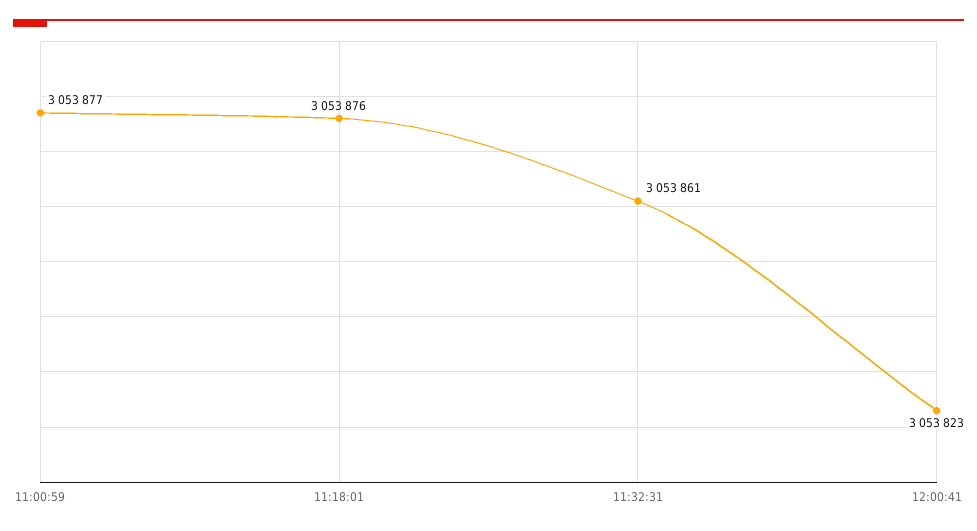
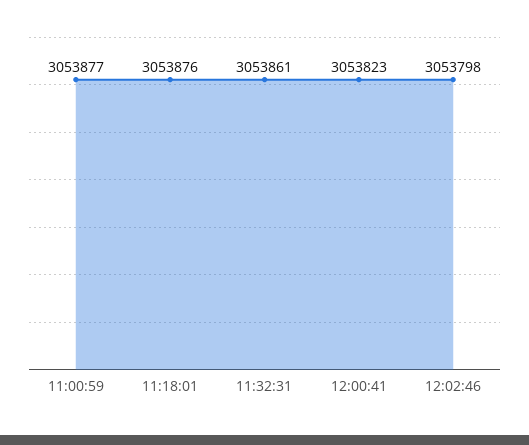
12:02:46: none -> 3053798

